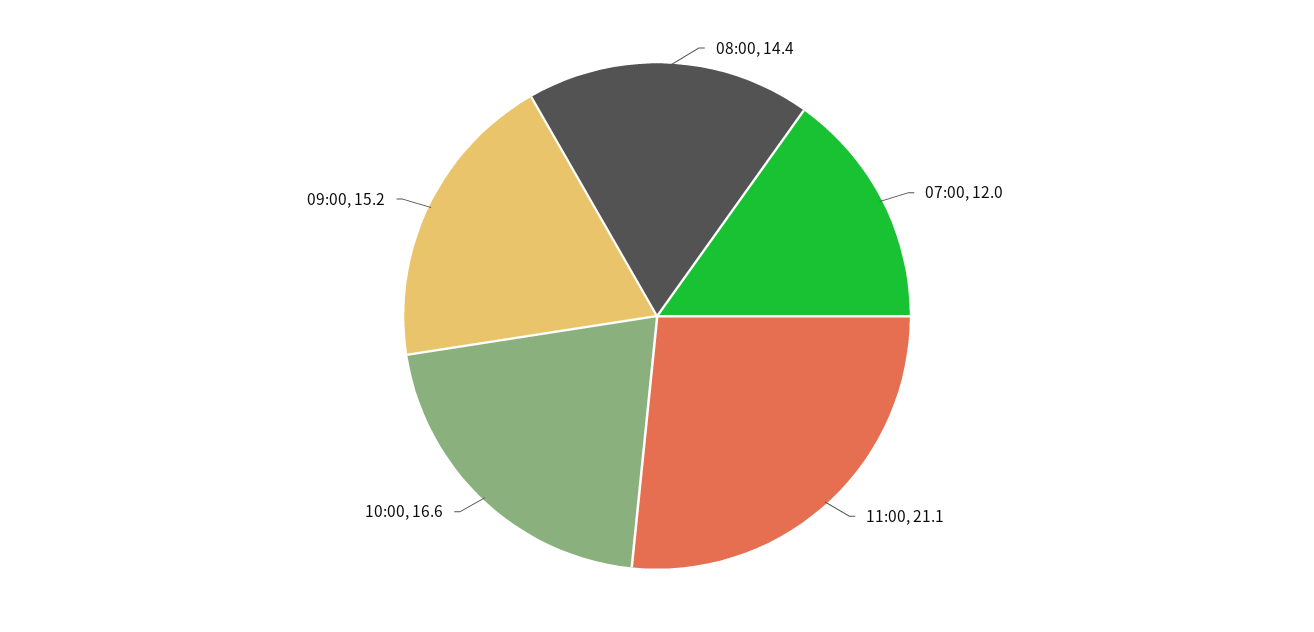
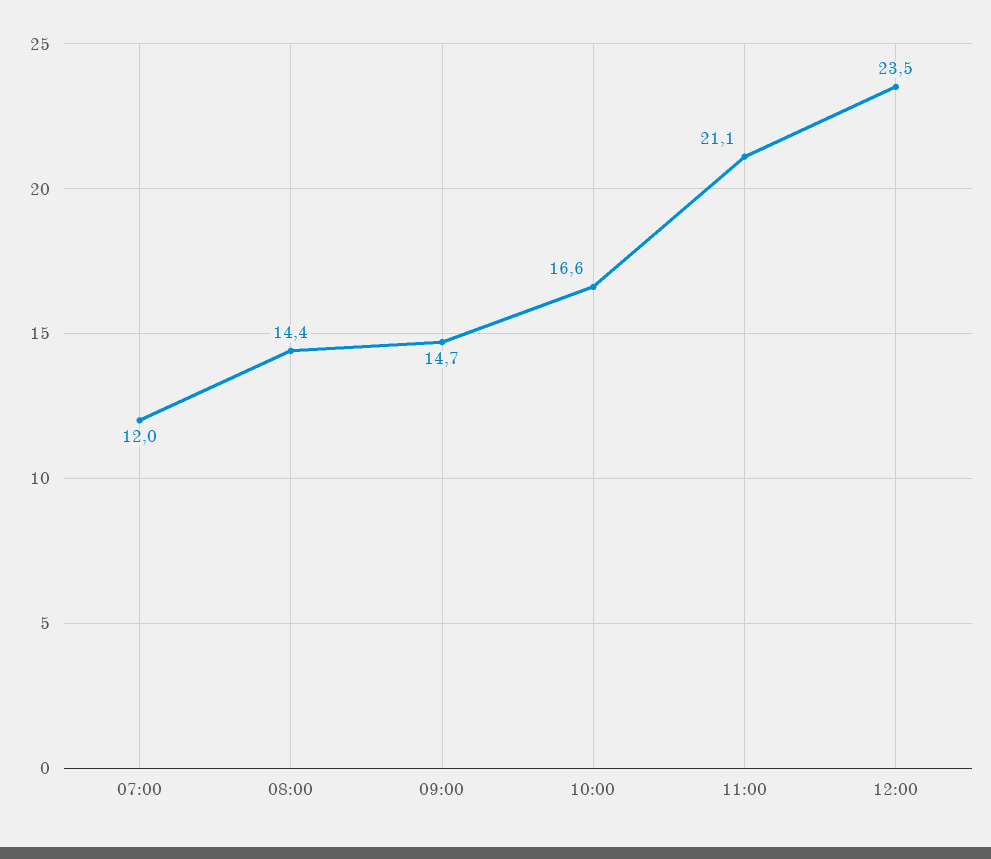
09:00: 15.2 -> 14.7
12:00: none -> 23.5

